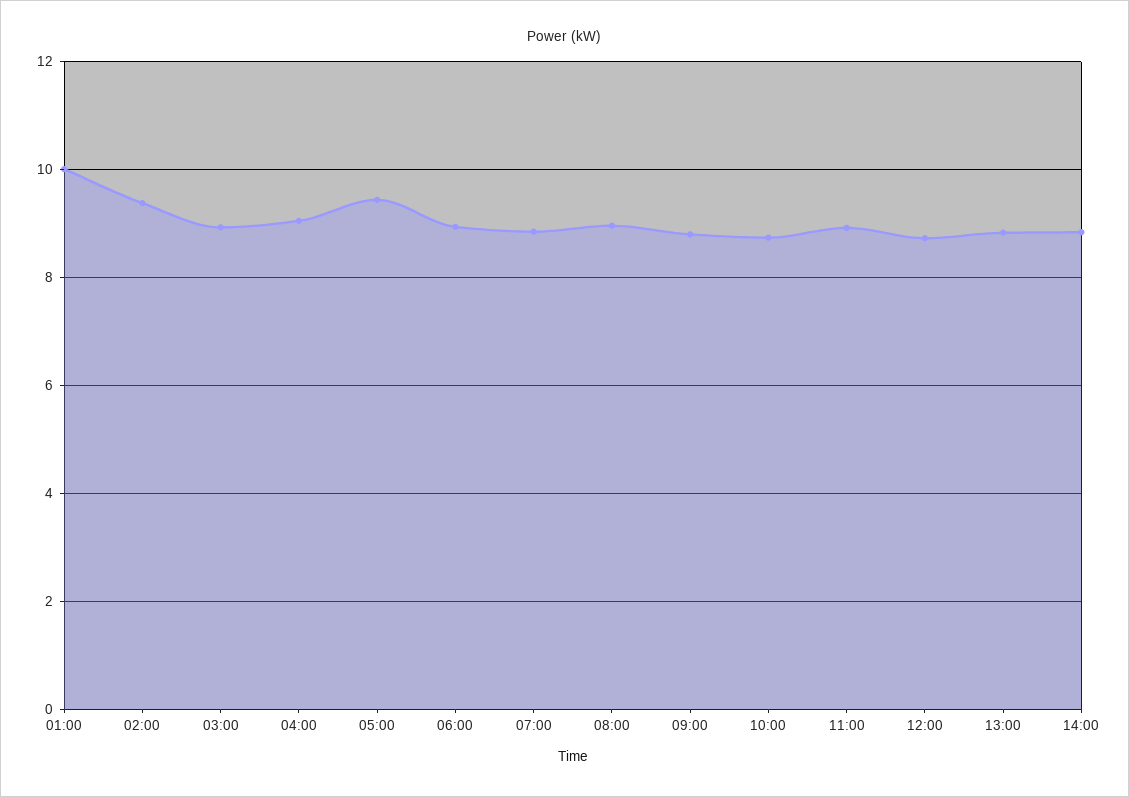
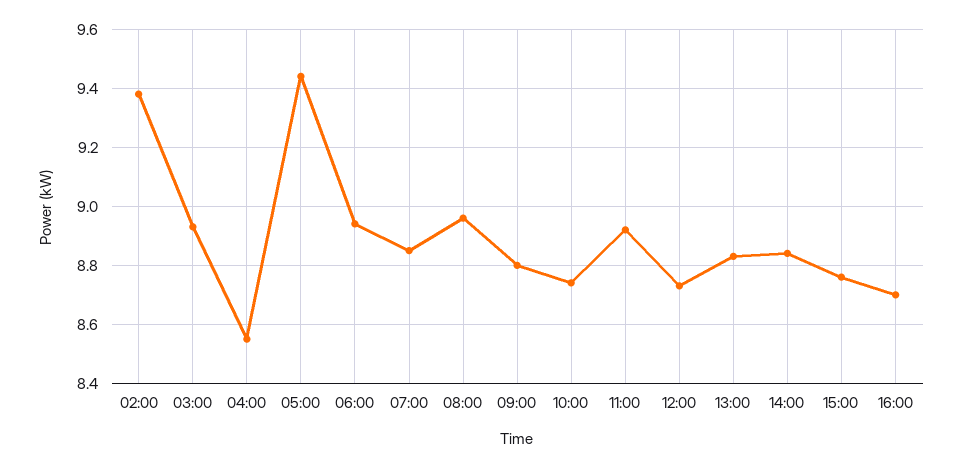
01:00: 10 -> none
04:00: 9 -> 8.55
15:00: none -> 8.75
16:00: none -> 8.7

